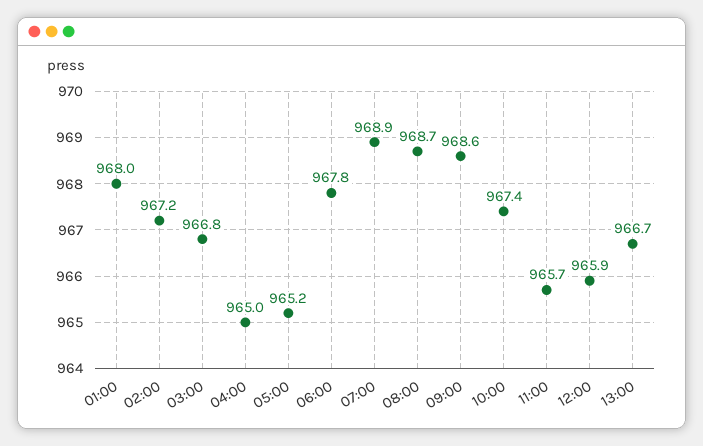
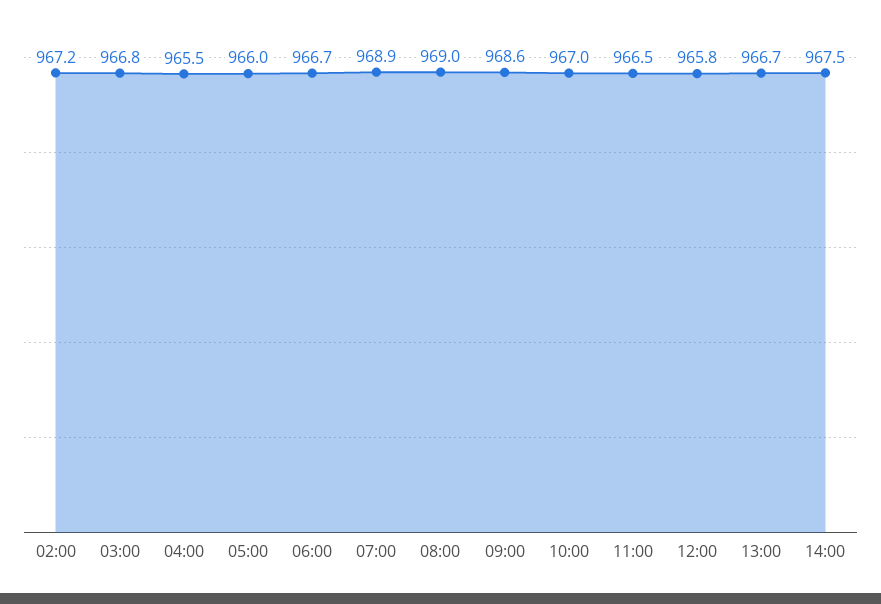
01:00: 968 -> none
04:00: 965 -> 965.5
05:00: 965.2 -> 966
06:00: 967.8 -> 966.7
08:00: 968.7 -> 969
10:00: 967.4 -> 967
11:00: 965.7 -> 966.5
12:00: 965.9 -> 965.8
14:00: none -> 967.5

